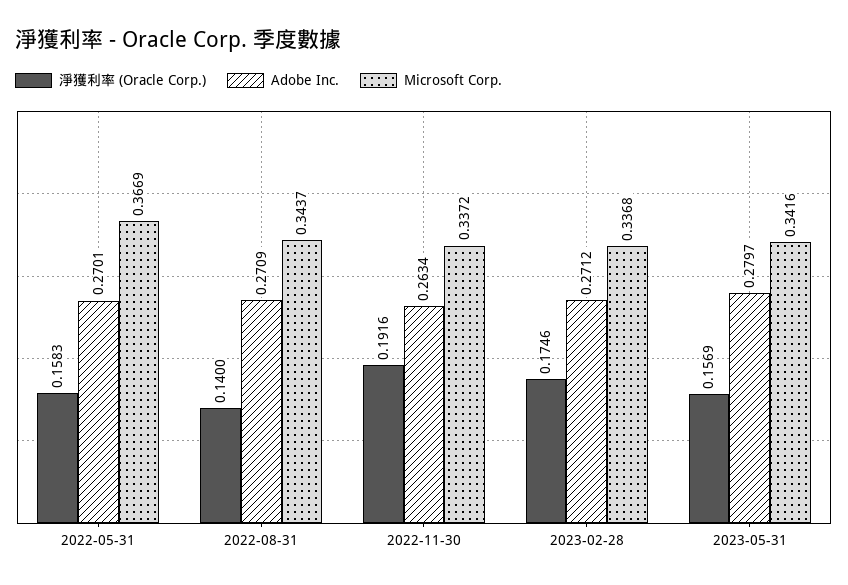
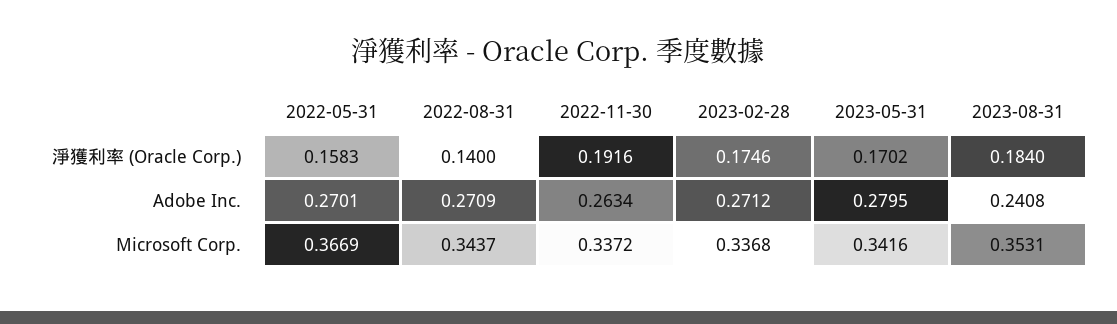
淨獲利率 (Oracle Corp.), 2023-05-31: 0.1569 -> 0.1702
Adobe Inc., 2023-05-31: 0.2797 -> 0.2795
淨獲利率 (Oracle Corp.), 2023-08-31: none -> 0.184
Adobe Inc., 2023-08-31: none -> 0.2408
Microsoft Corp., 2023-08-31: none -> 0.3531

